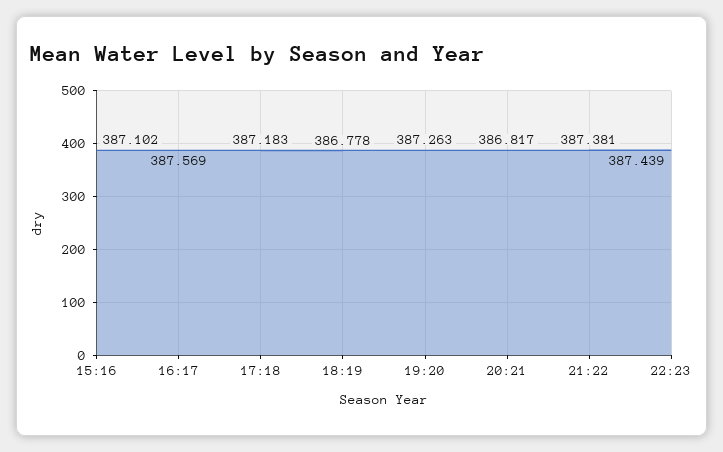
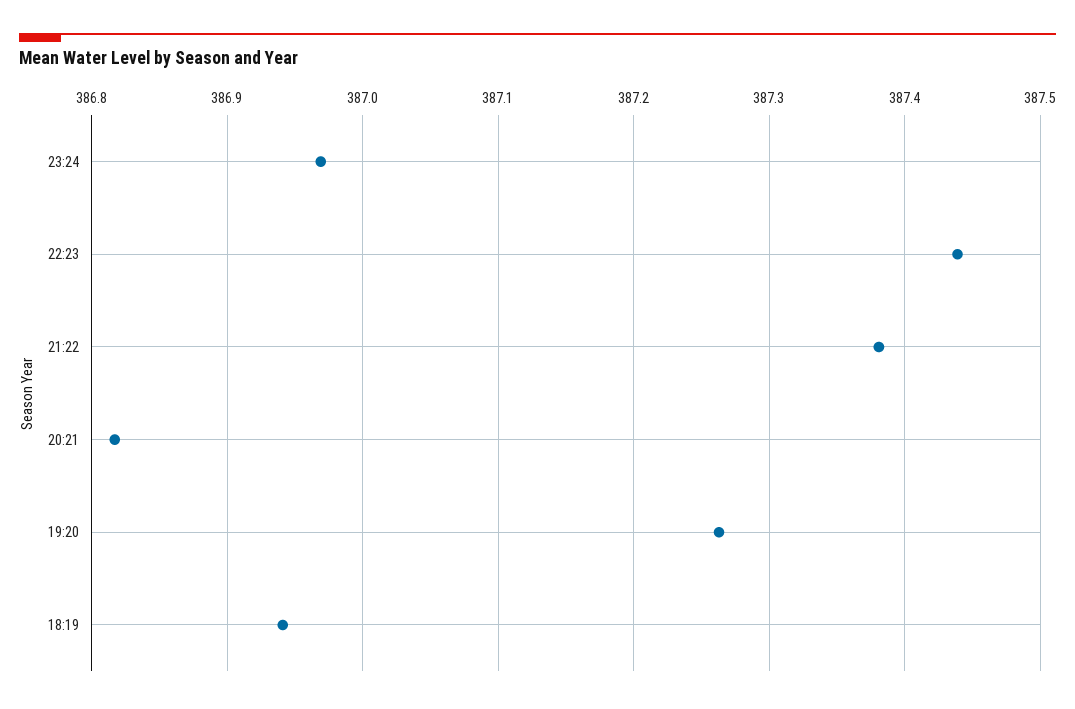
15:16: 387.102 -> none
16:17: 387.569 -> none
17:18: 387.183 -> none
18:19: 386.778 -> 386.94
23:24: none -> 386.97

